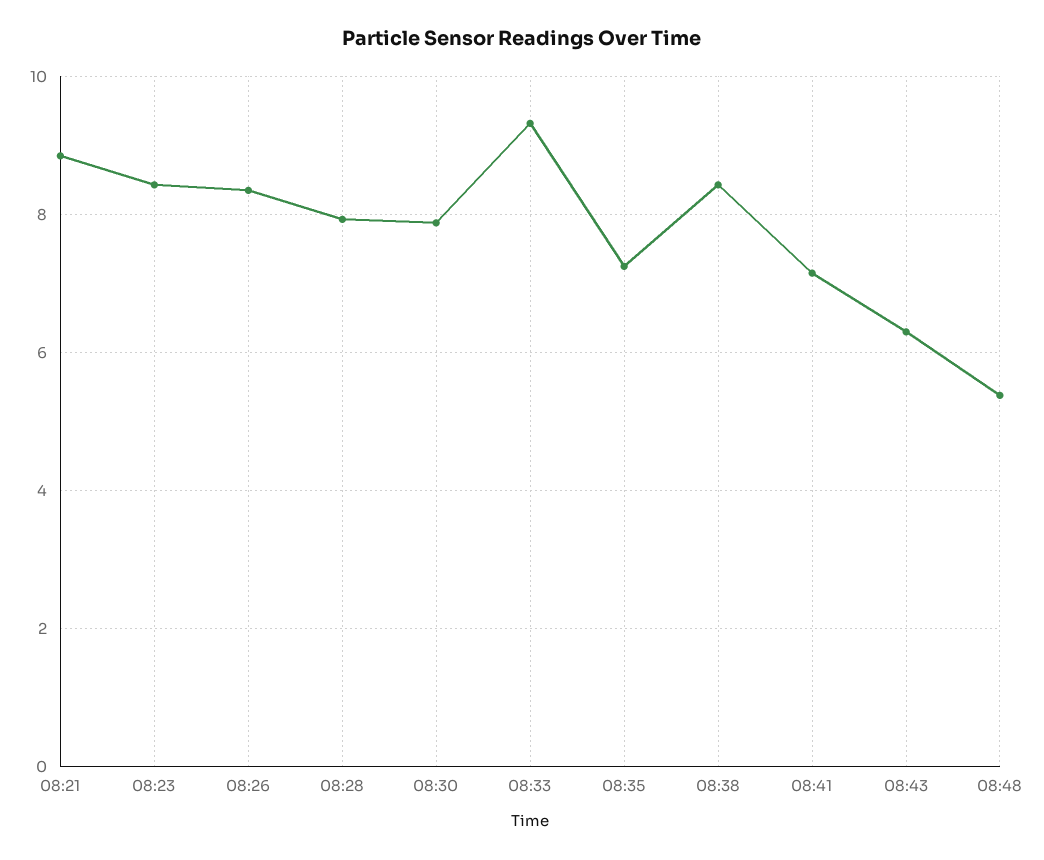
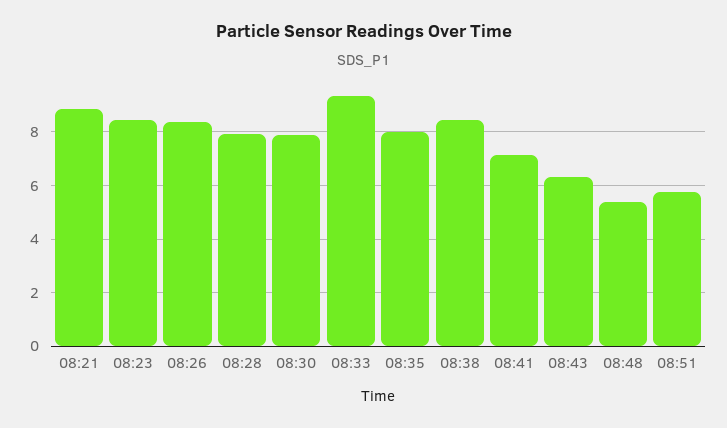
08:35: 7.2 -> 8
08:51: none -> 5.75

